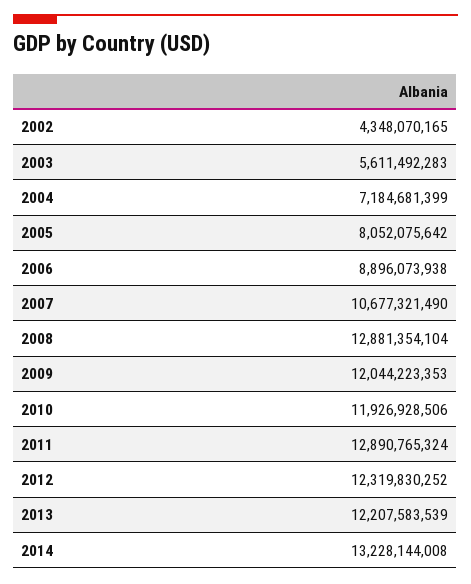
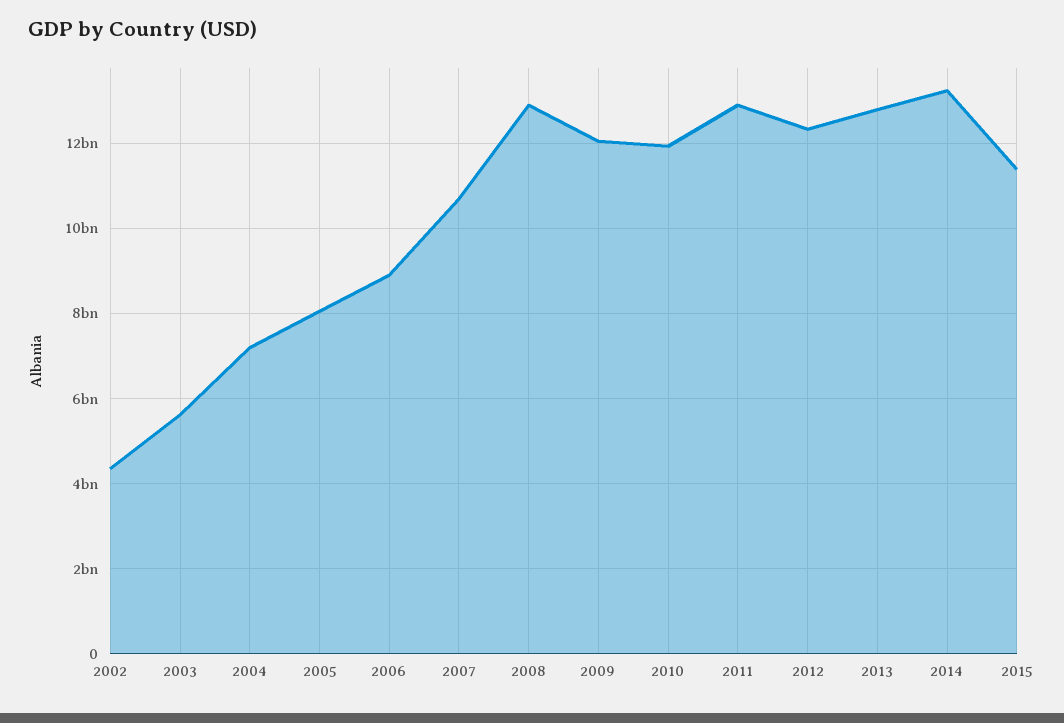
2013: 12207583539 -> 12800000000
2015: none -> 11400000000

